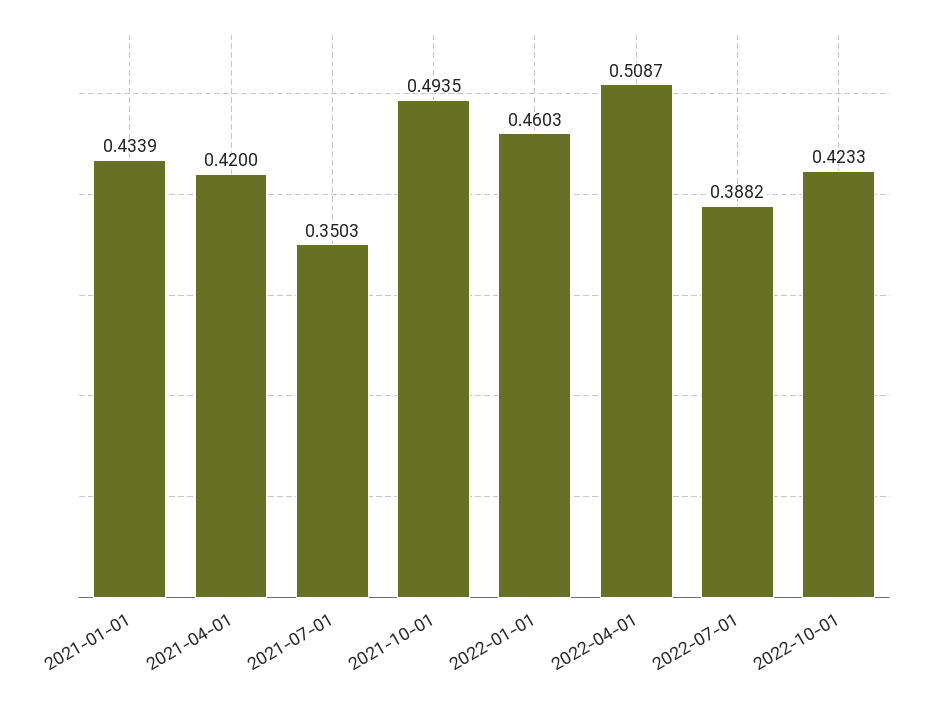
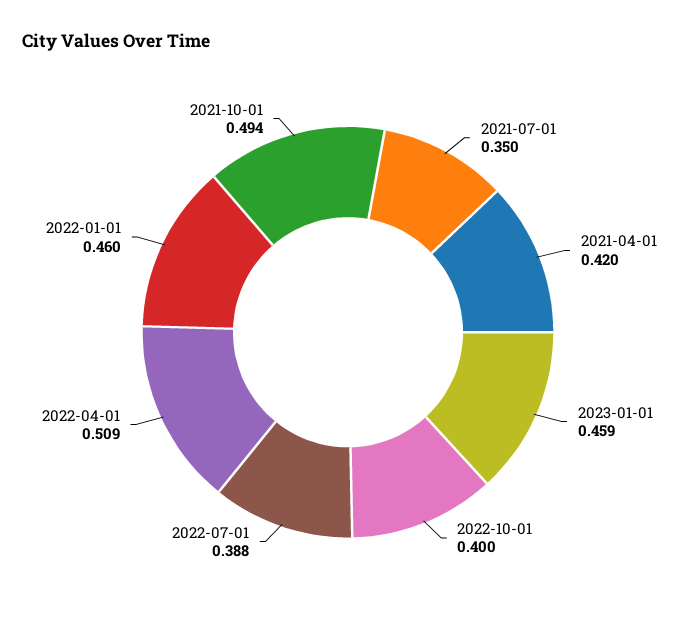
2021-01-01: 0.4339 -> none
2022-10-01: 0.4233 -> 0.4
2023-01-01: none -> 0.459

